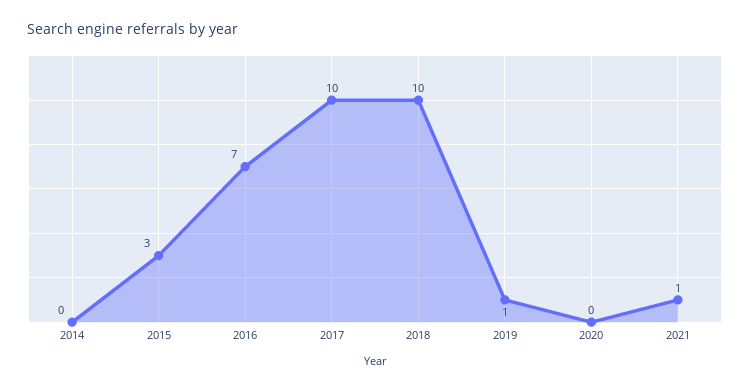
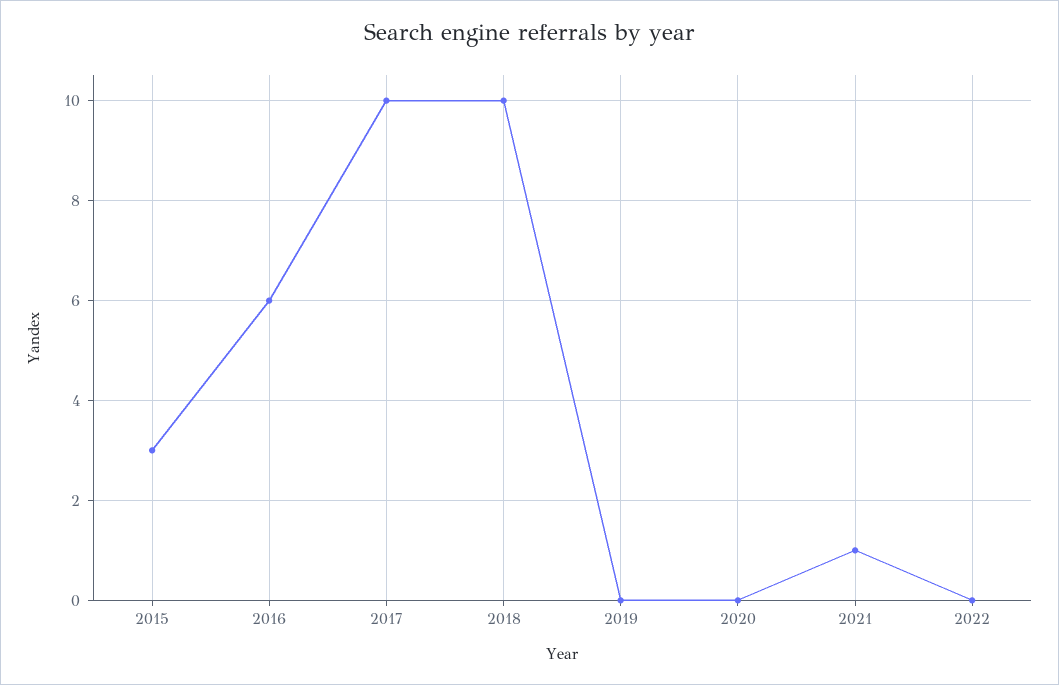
2014: 0 -> none
2016: 7 -> 6
2019: 1 -> 0
2022: none -> 0

